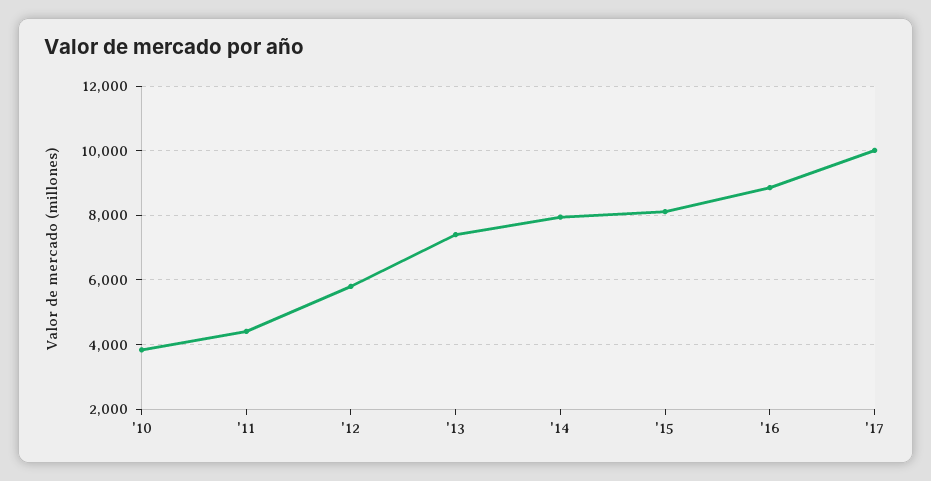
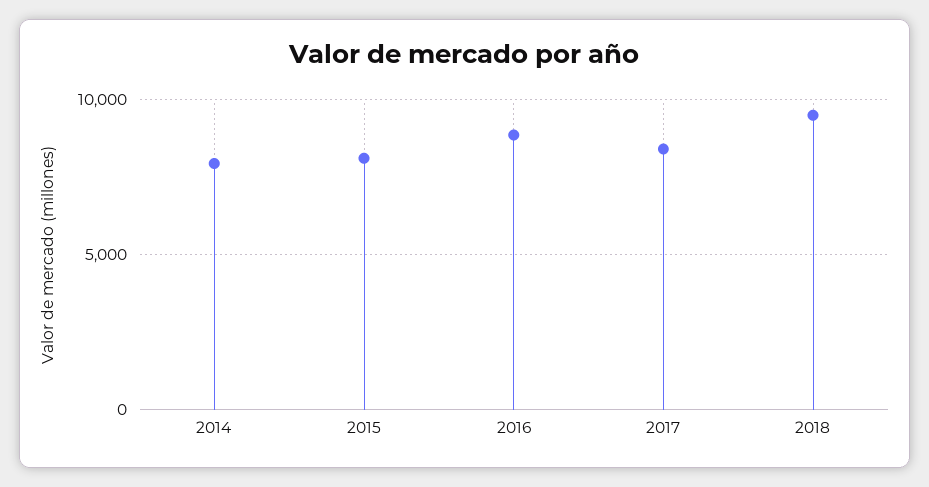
'10: 3800 -> none
'11: 4400 -> none
'12: 5800 -> none
'13: 7400 -> none
'17: 10000 -> 8500
2018: none -> 9500

